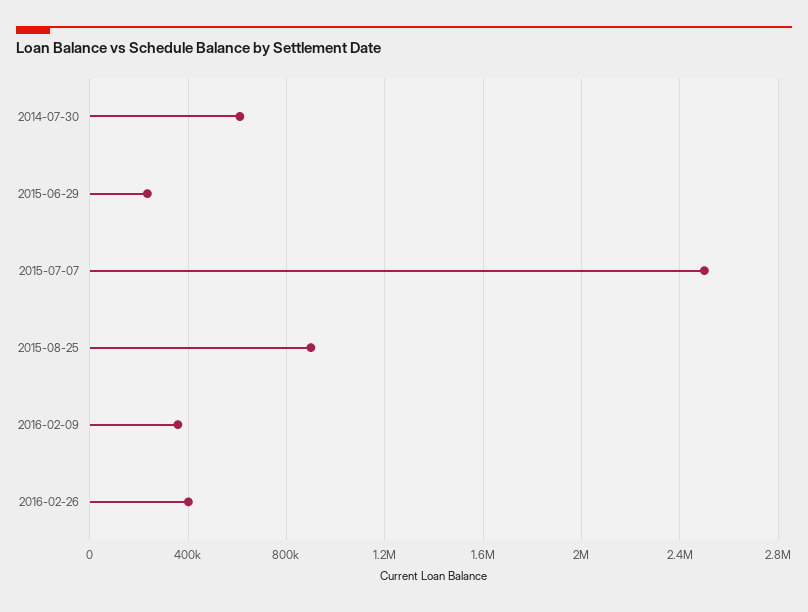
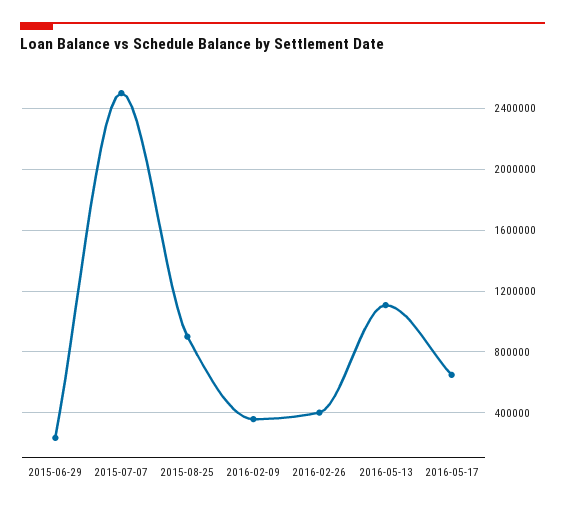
2014-07-30: 600000 -> none
2016-05-13: none -> 1100000
2016-05-17: none -> 650000

